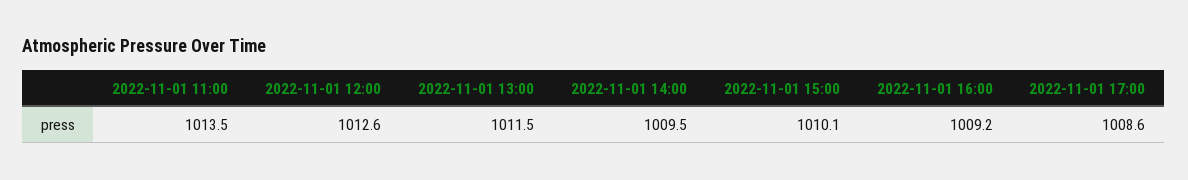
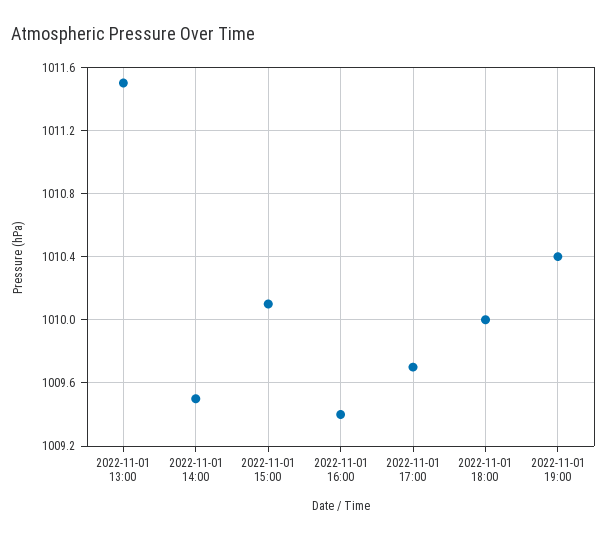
2022-11-01 11:00: 1013.5 -> none
2022-11-01 12:00: 1012.6 -> none
2022-11-01 16:00: 1009.2 -> 1009.4
2022-11-01 17:00: 1008.6 -> 1009.7
2022-11-01 18:00: none -> 1010
2022-11-01 19:00: none -> 1010.4

